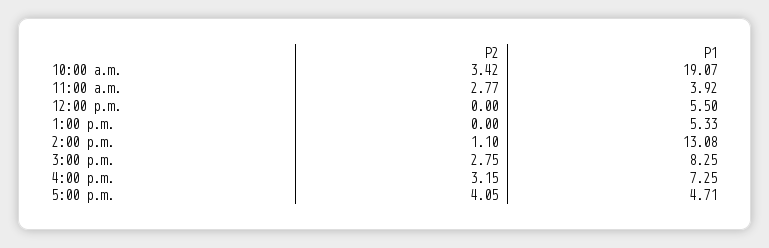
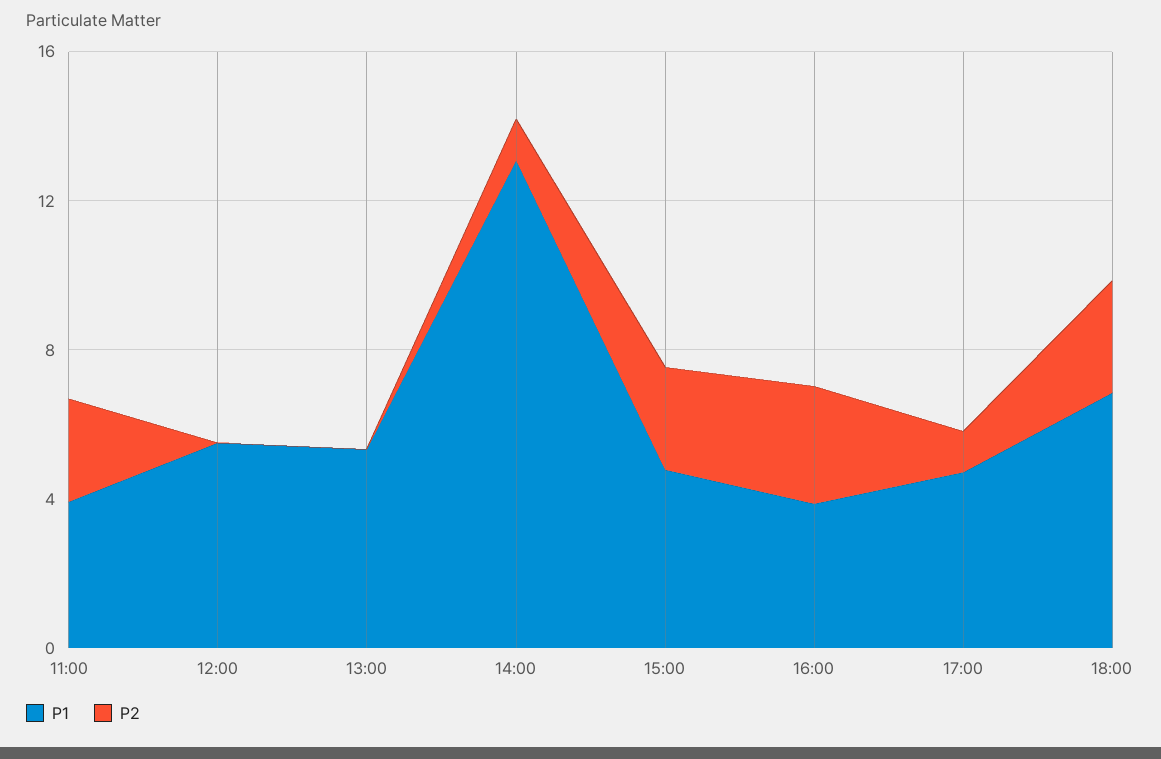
P2, 10:00 a.m.: 3.42 -> none
P1, 10:00 a.m.: 19.07 -> none
P1, 3:00 p.m.: 8.25 -> 5
P1, 4:00 p.m.: 7.25 -> 4
P2, 5:00 p.m.: 4.05 -> 1
P1, 18:00: none -> 7
P2, 18:00: none -> 3

